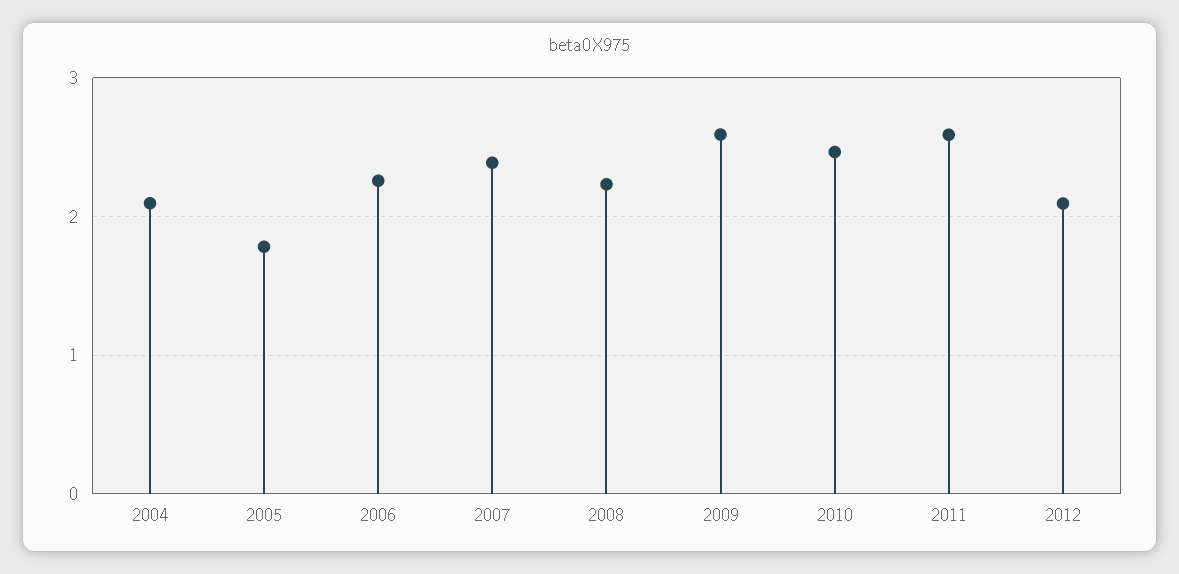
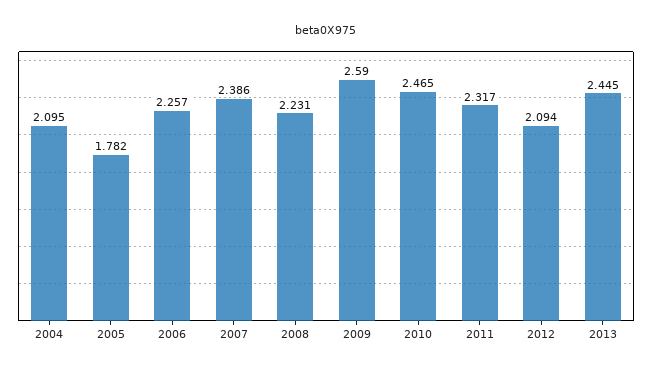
2011: 2.6 -> 2.317
2013: none -> 2.445

